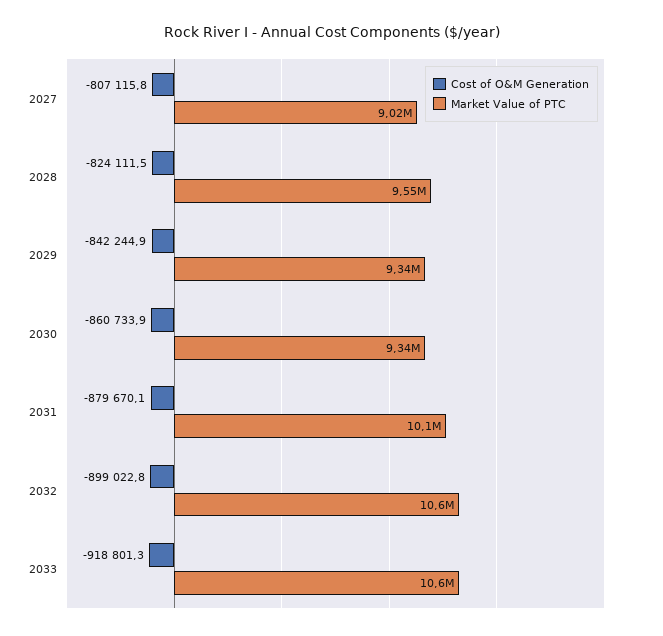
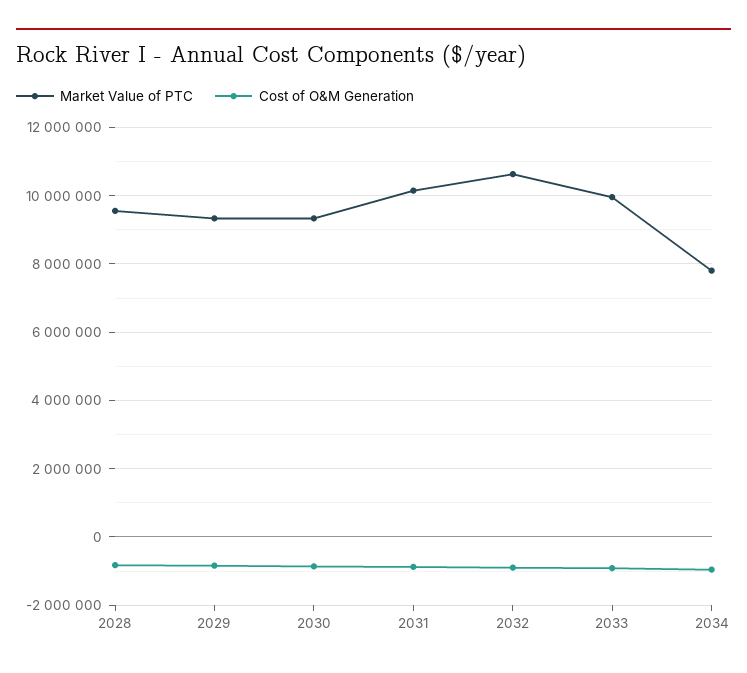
Cost of O&M Generation, 2027: -807115.8 -> none
Market Value of PTC, 2027: 9020000 -> none
Market Value of PTC, 2033: 10600000 -> 10000000
Market Value of PTC, 2034: none -> 7800000
Cost of O&M Generation, 2034: none -> -1000000

